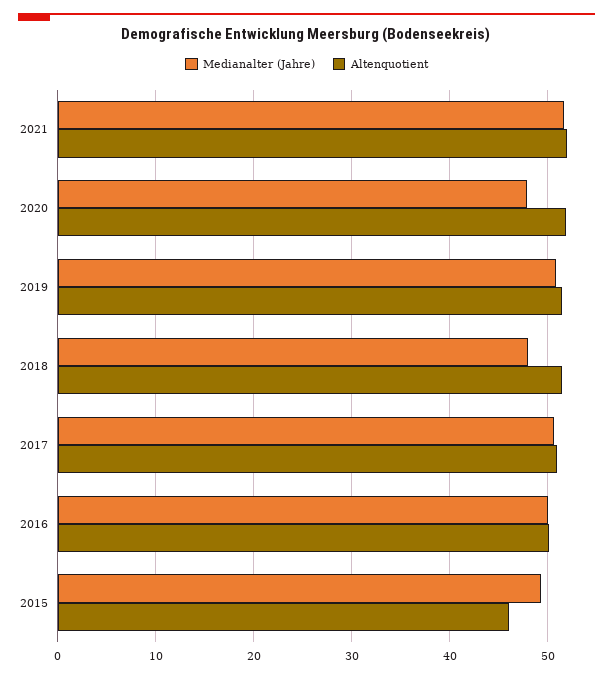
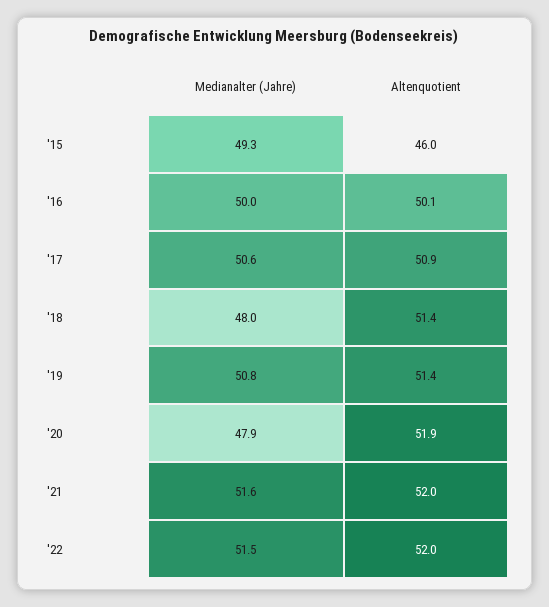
Medianalter (Jahre), '22: none -> 51.5
Altenquotient, '22: none -> 52

